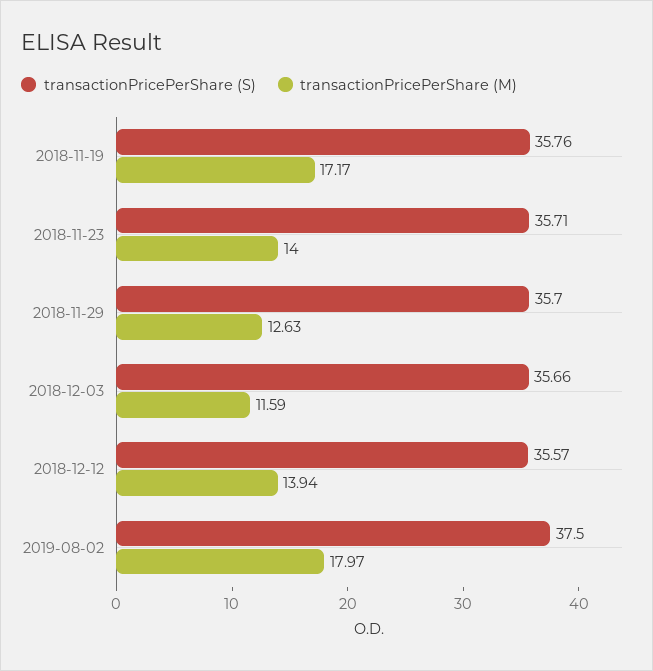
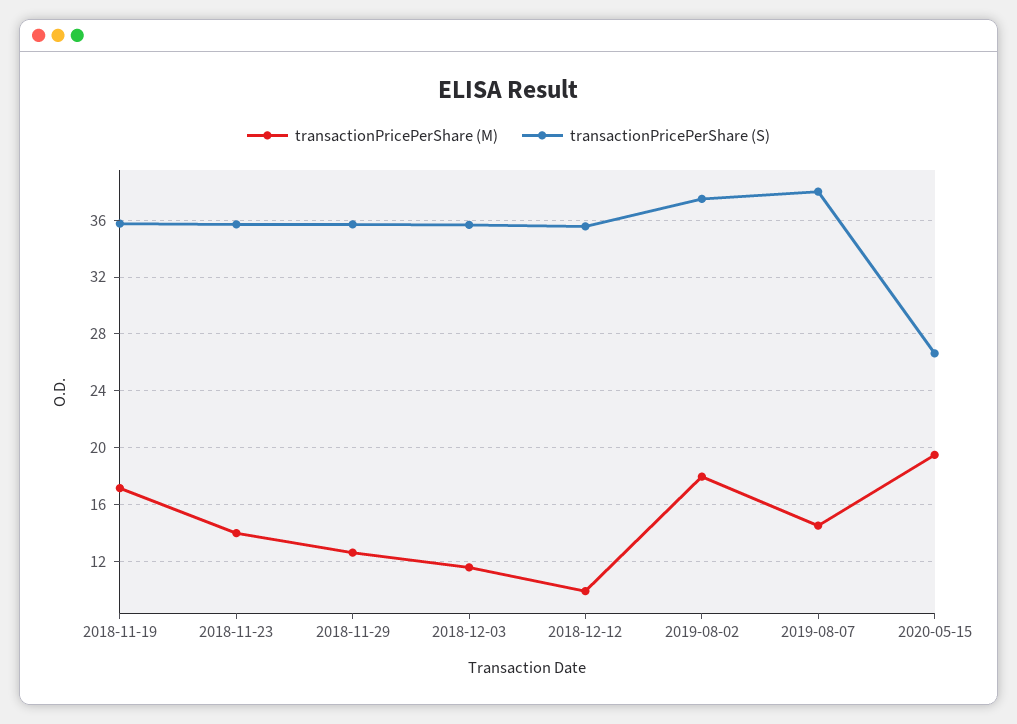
transactionPricePerShare (M), 2018-12-12: 13.94 -> 10
transactionPricePerShare (M), 2019-08-07: none -> 14.5
transactionPricePerShare (S), 2019-08-07: none -> 38
transactionPricePerShare (M), 2020-05-15: none -> 19.5
transactionPricePerShare (S), 2020-05-15: none -> 26.5

